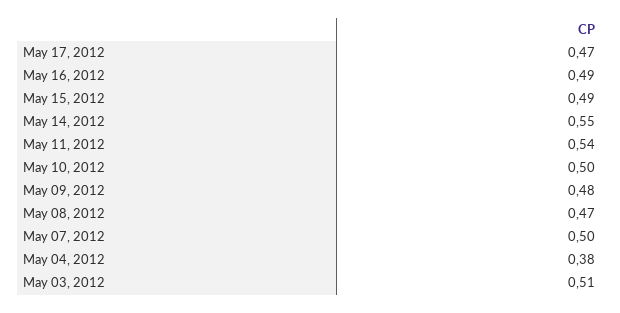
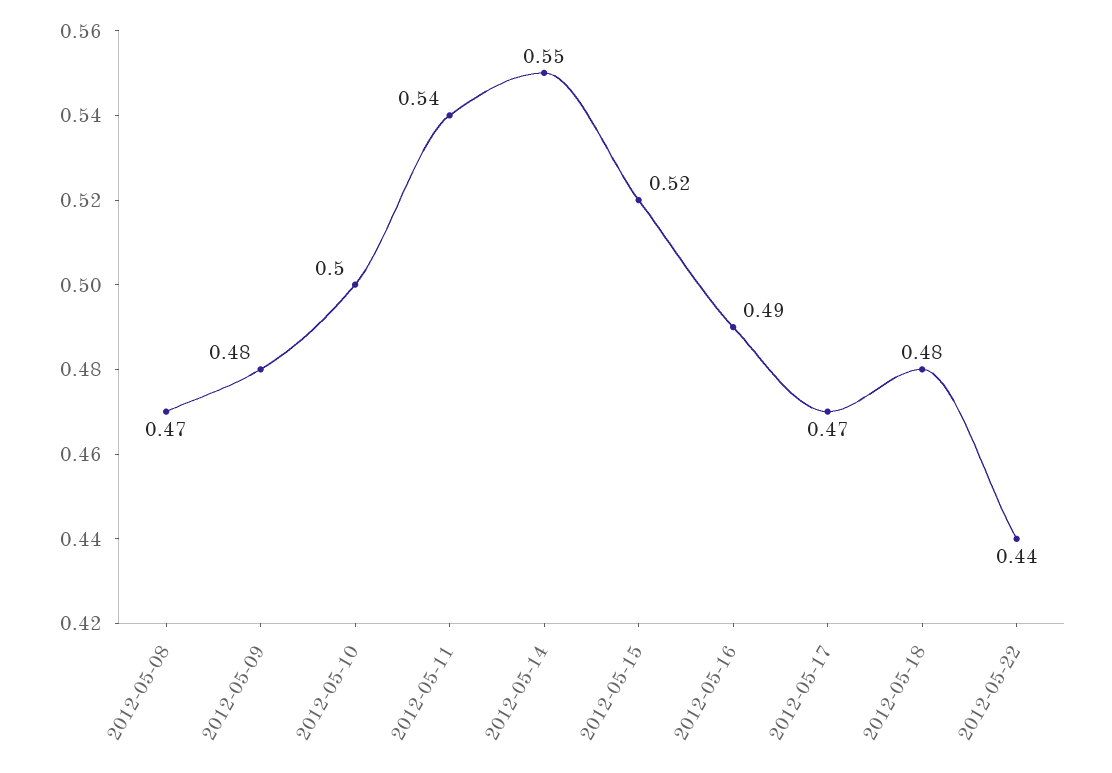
May 15, 2012: 0.49 -> 0.52
May 07, 2012: 0.5 -> none
May 04, 2012: 0.38 -> none
May 03, 2012: 0.51 -> none
2012-05-18: none -> 0.48
2012-05-22: none -> 0.44

